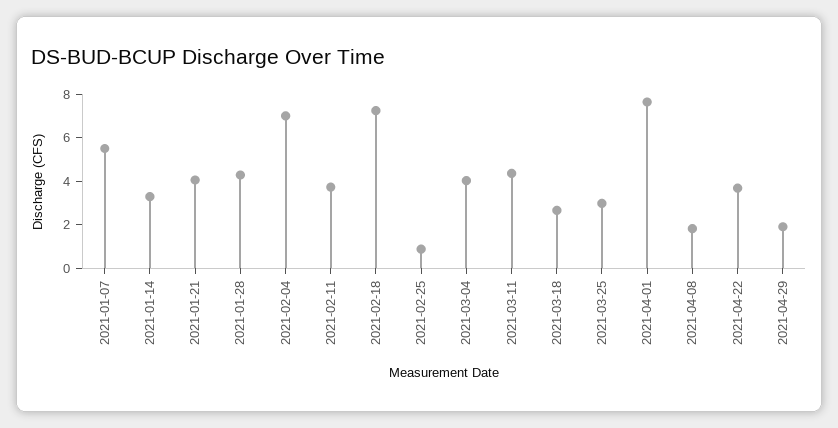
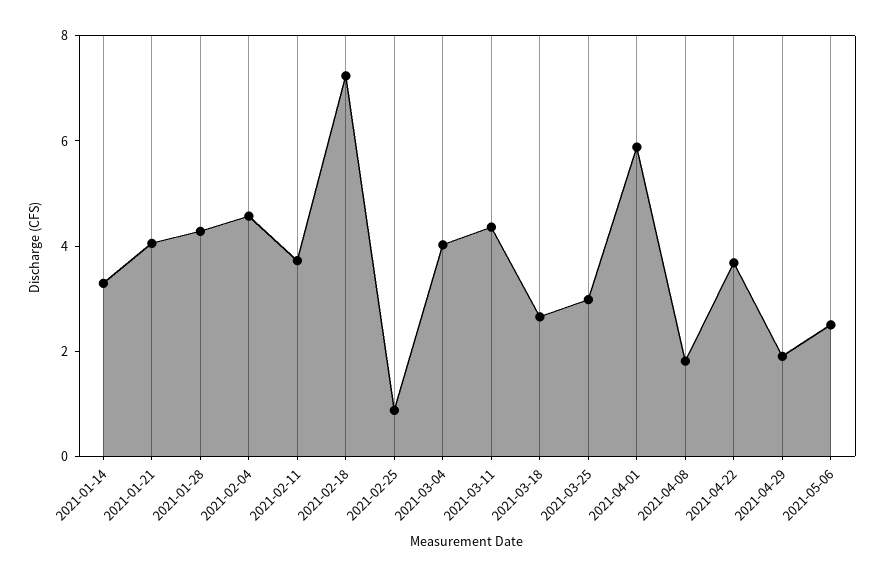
2021-01-07: 5.5 -> none
2021-02-04: 7 -> 4.5
2021-04-01: 7.5 -> 6
2021-05-06: none -> 2.5

